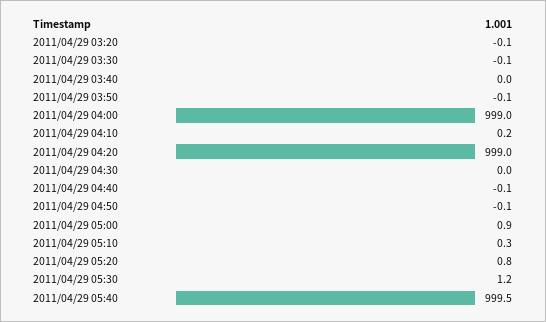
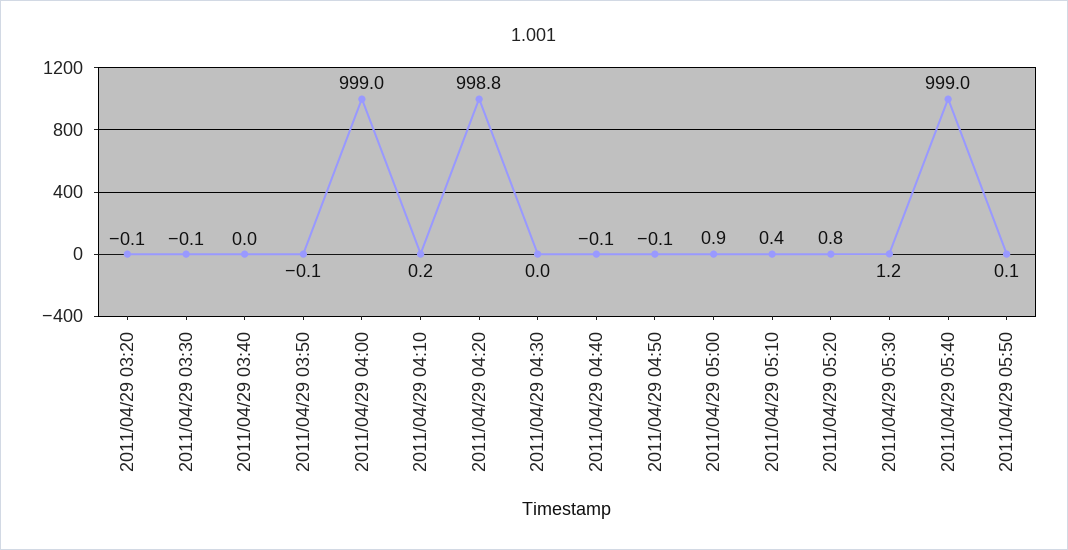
2011/04/29 04:20: 999 -> 998.8
2011/04/29 05:10: 0.3 -> 0.4
2011/04/29 05:40: 999.5 -> 999
2011/04/29 05:50: none -> 0.1

